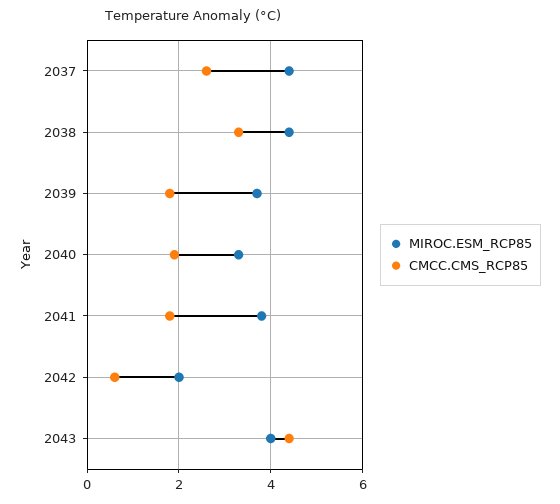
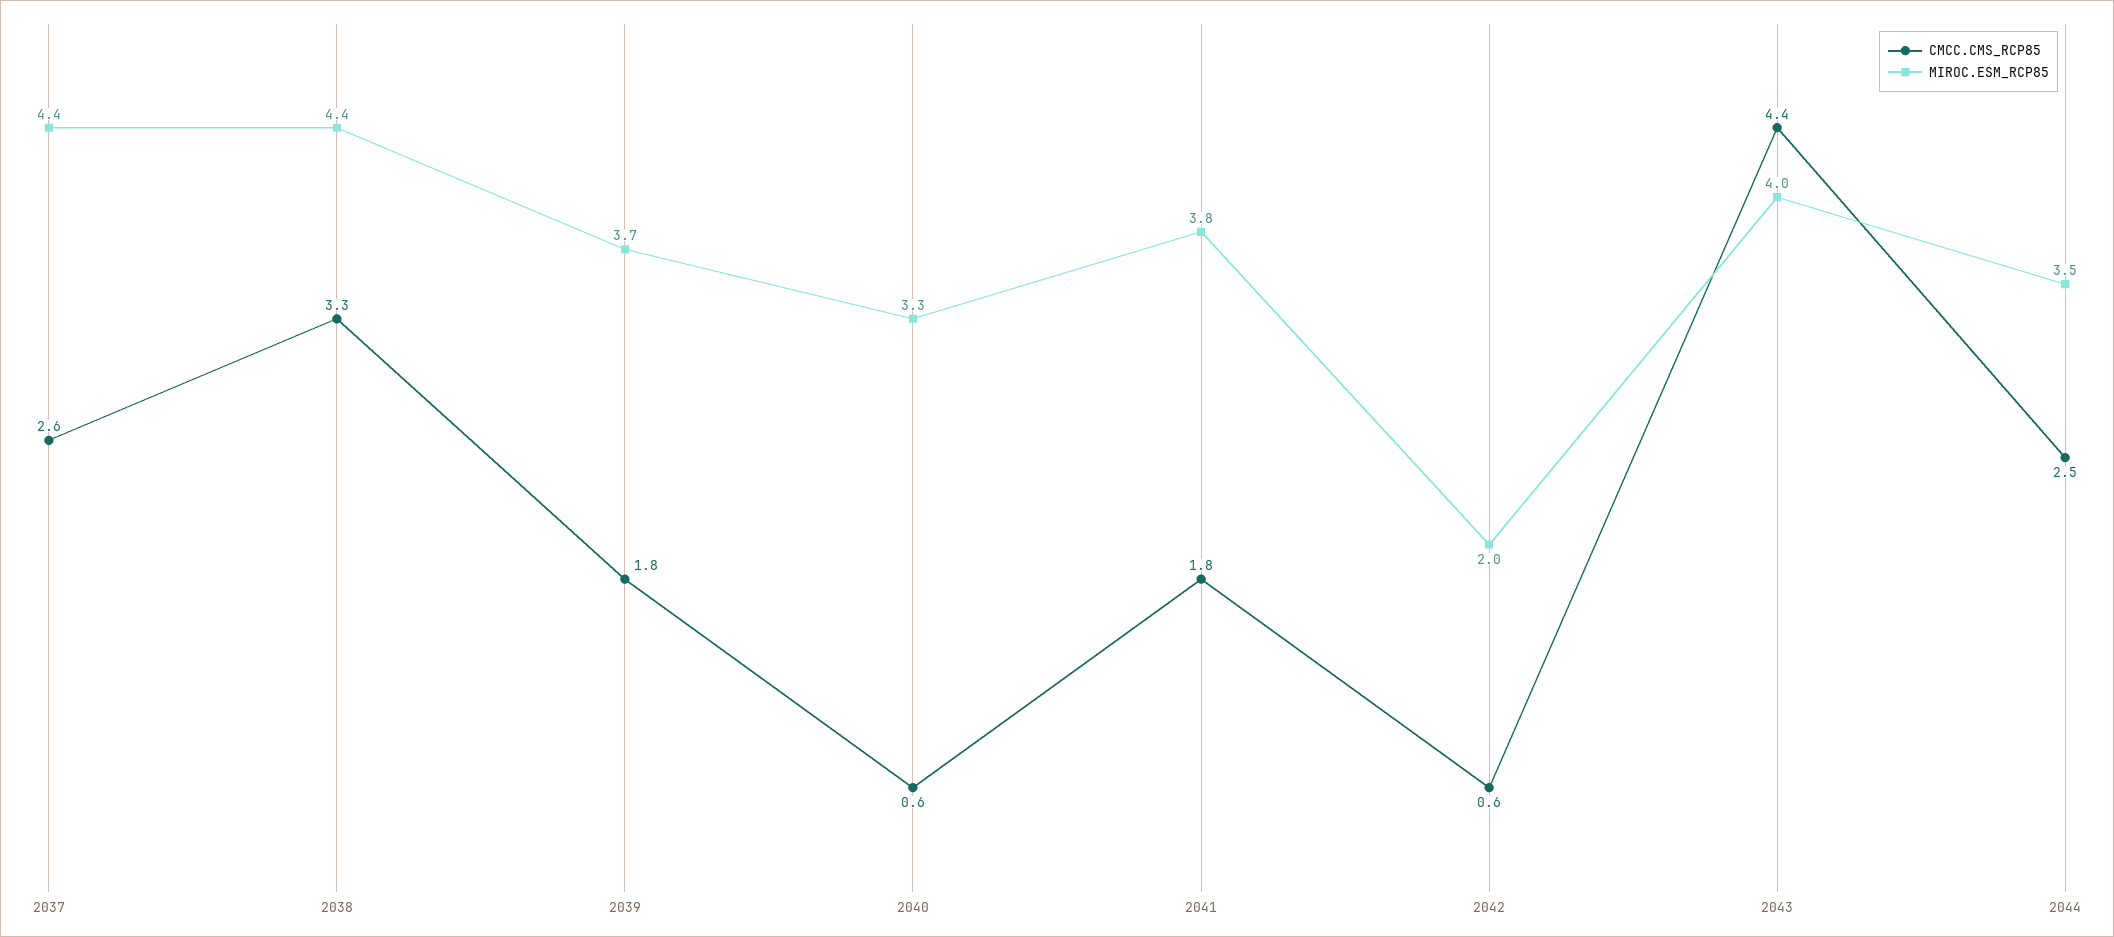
CMCC.CMS_RCP85, 2040: 2 -> 0.6
CMCC.CMS_RCP85, 2044: none -> 2.5
MIROC.ESM_RCP85, 2044: none -> 3.5

